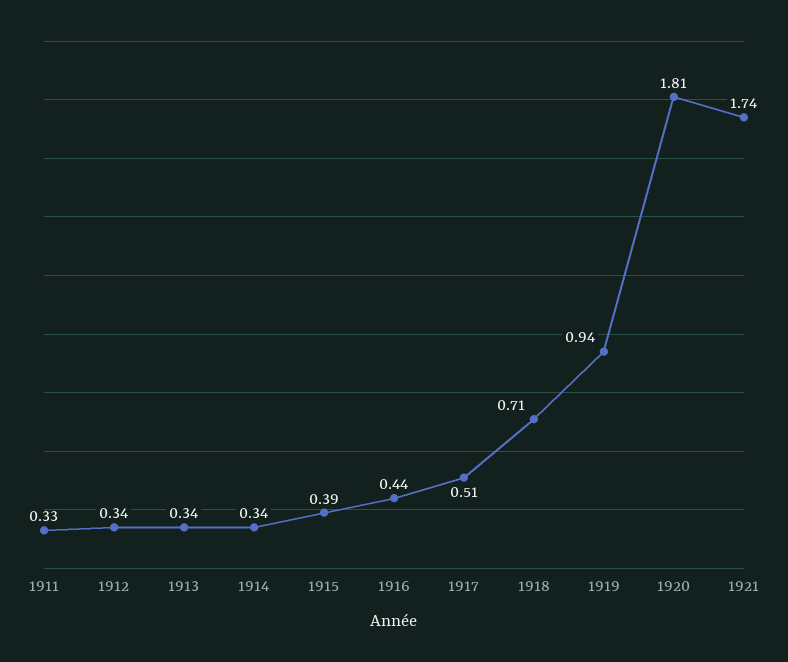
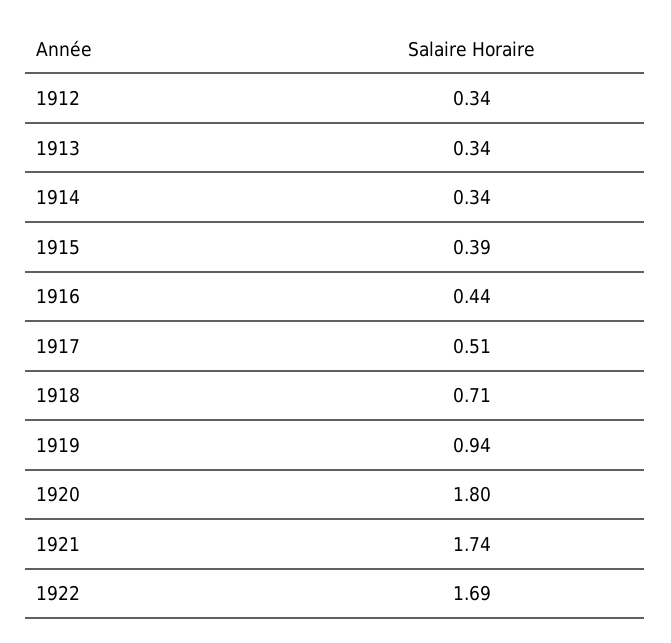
1911: 0.33 -> none
1920: 1.81 -> 1.8
1922: none -> 1.69

